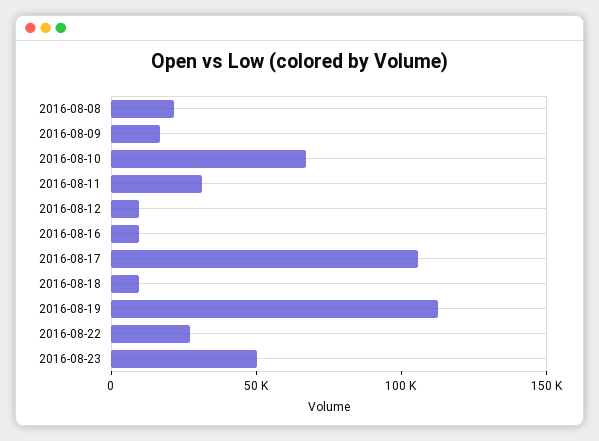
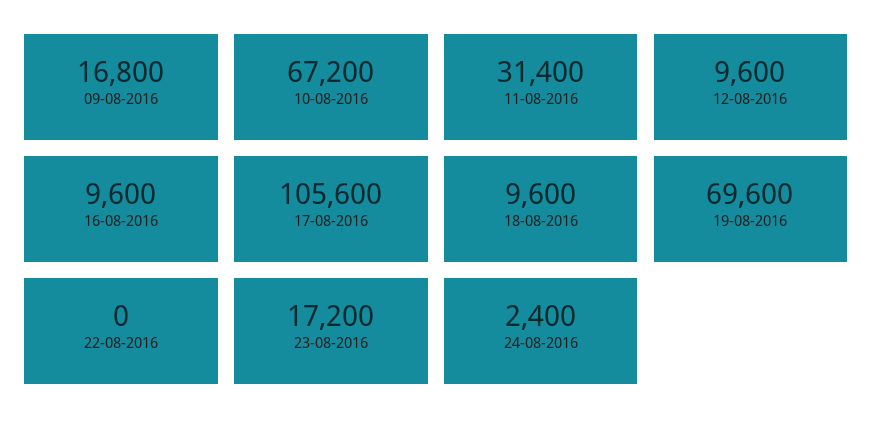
2016-08-08: 20000 -> none
2016-08-19: 110000 -> 69600
2016-08-22: 30000 -> 0
2016-08-23: 50000 -> 17200
24-08-2016: none -> 2400

